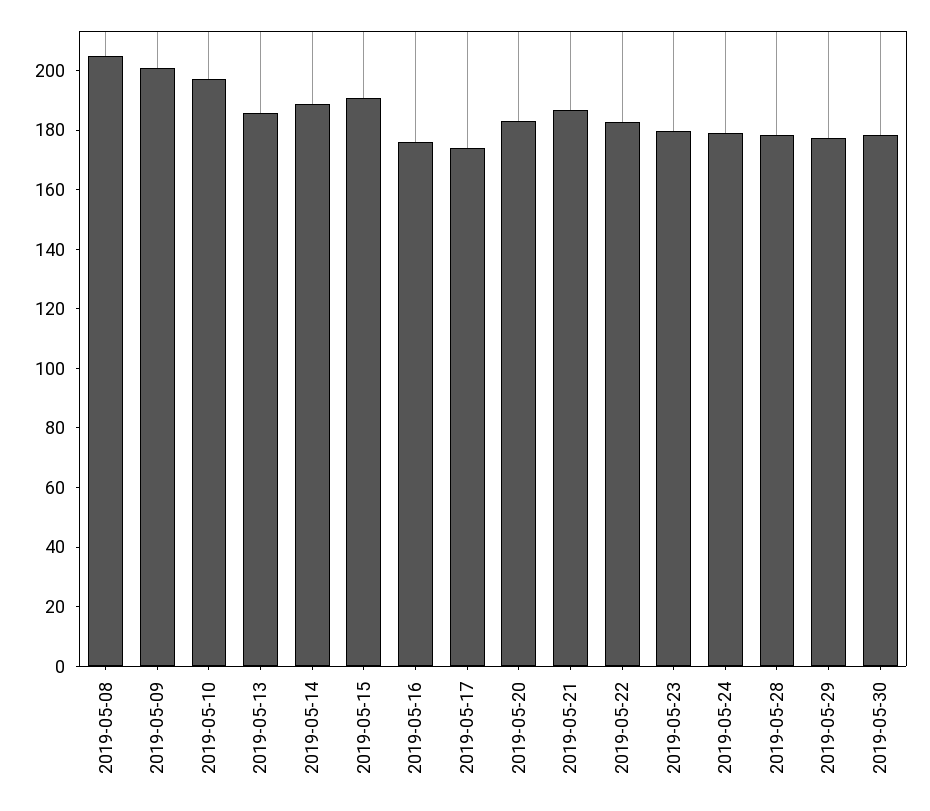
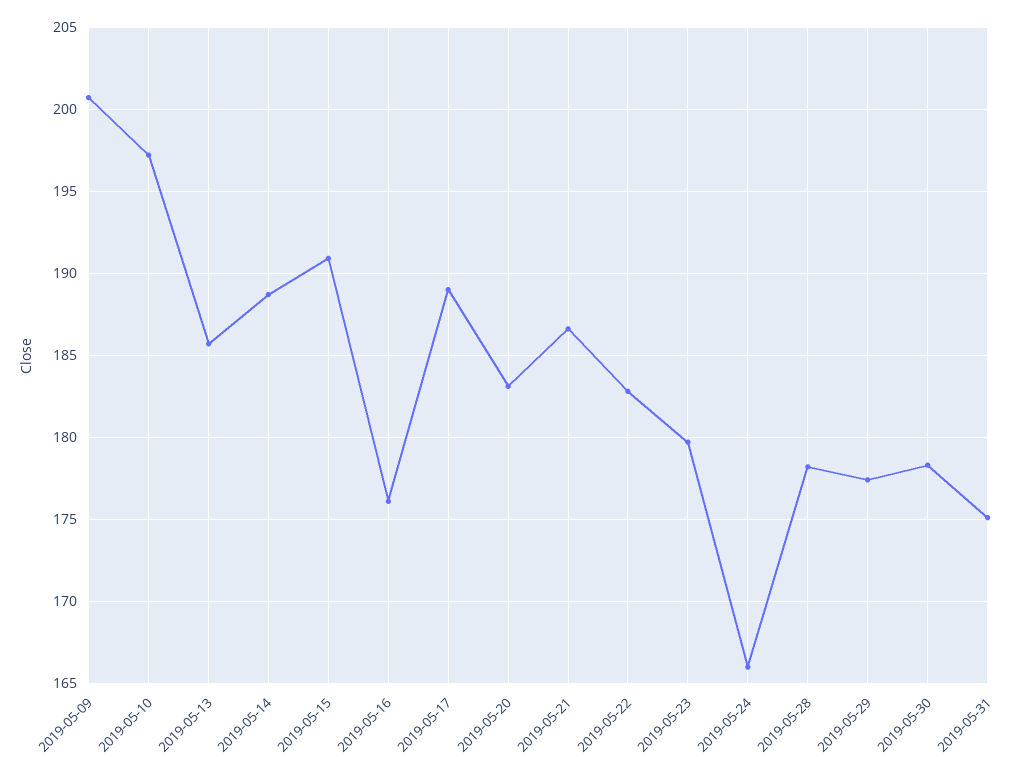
2019-05-08: 205 -> none
2019-05-17: 175 -> 189
2019-05-24: 180 -> 166
2019-05-31: none -> 175

